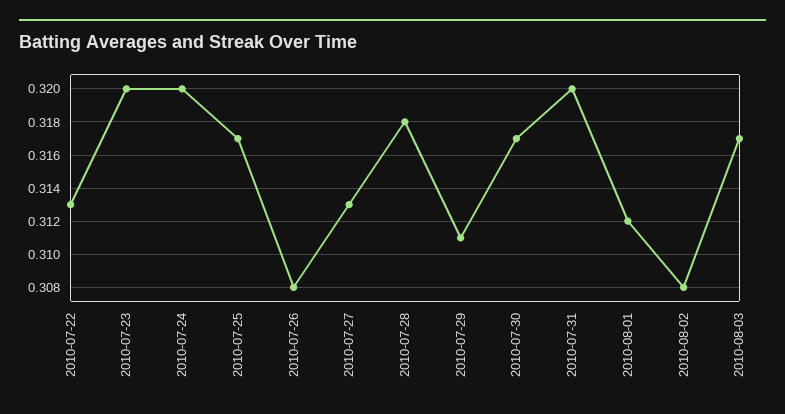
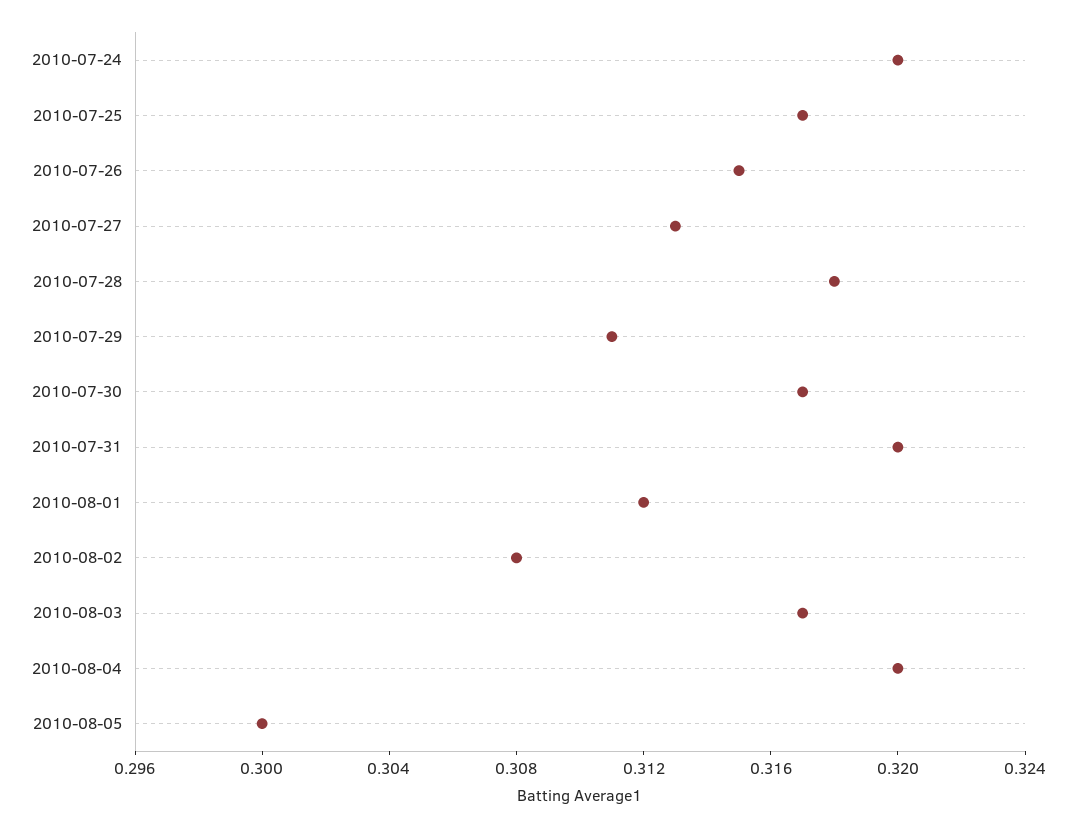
2010-07-22: 0.313 -> none
2010-07-23: 0.32 -> none
2010-07-26: 0.308 -> 0.315
2010-08-04: none -> 0.32
2010-08-05: none -> 0.3

